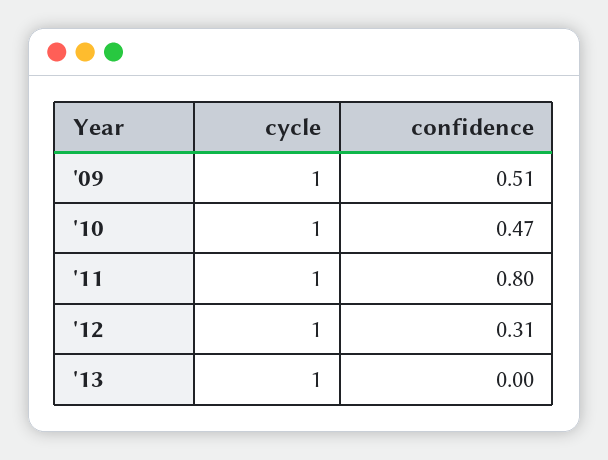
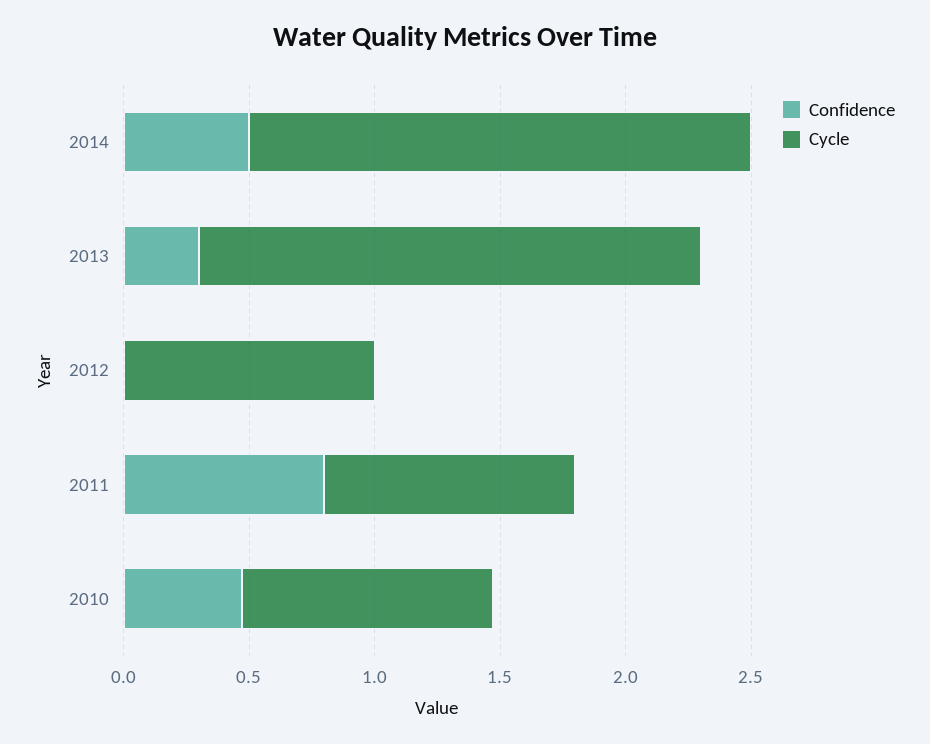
cycle, '09: 1 -> none
confidence, '09: 0.51 -> none
confidence, '12: 0.31 -> 0
cycle, '13: 1 -> 2
confidence, '13: 0 -> 0.3
confidence, 2014: none -> 0.5
cycle, 2014: none -> 2

